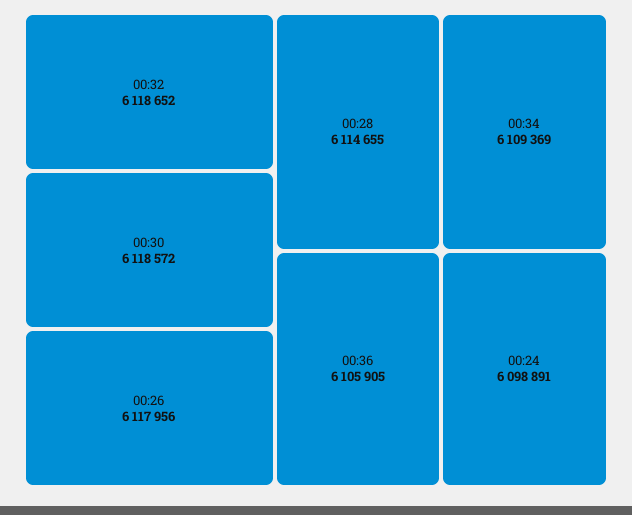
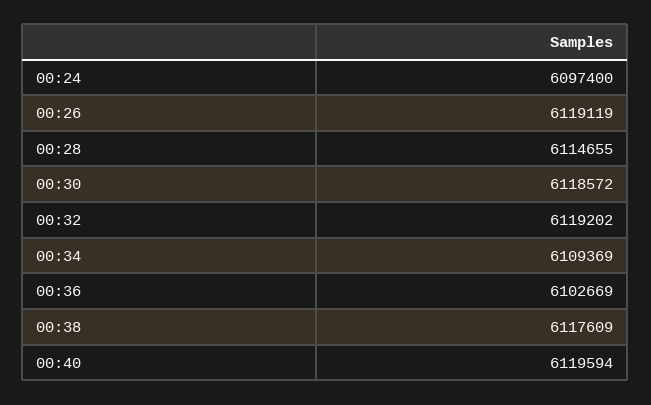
00:32: 6118652 -> 6119202
00:26: 6117956 -> 6119119
00:36: 6105905 -> 6102669
00:24: 6098891 -> 6097400
00:38: none -> 6117609
00:40: none -> 6119594

